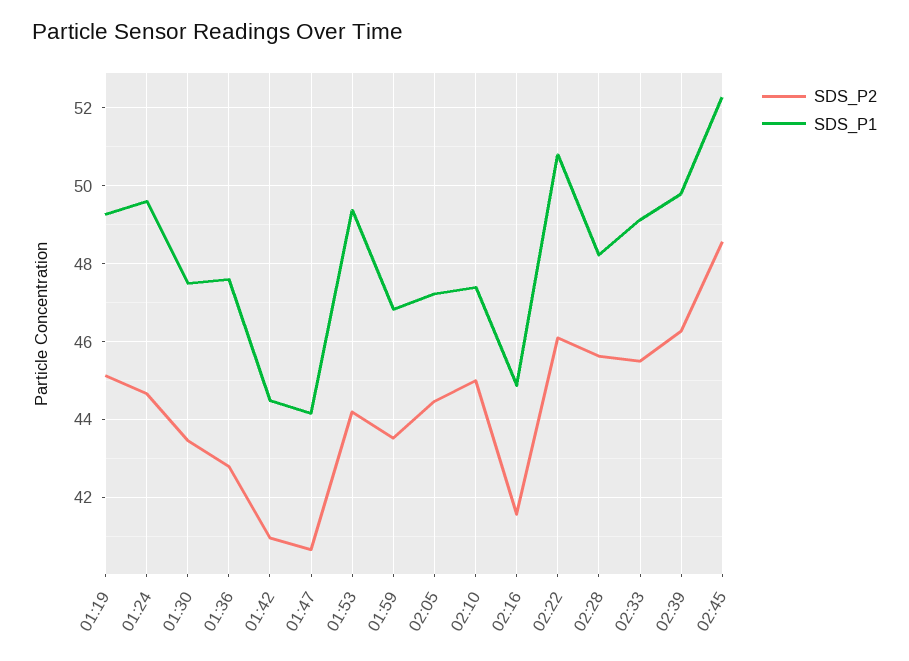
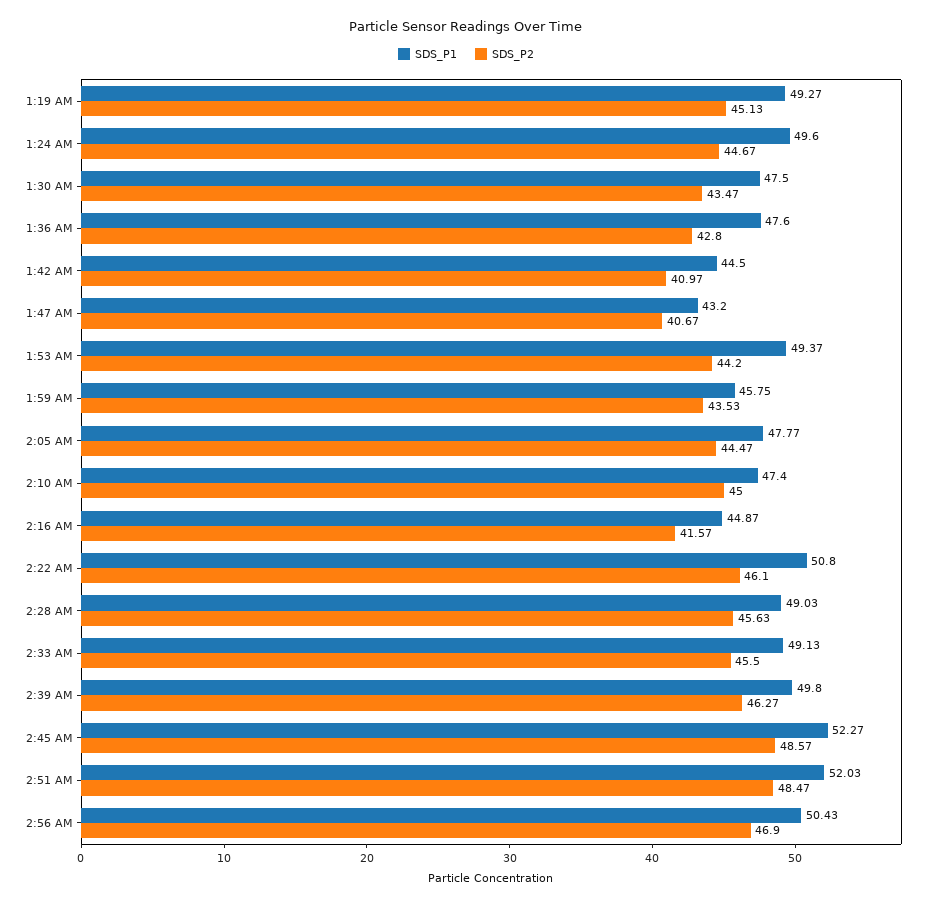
SDS_P1, 01:47: 44.2 -> 43.2
SDS_P1, 01:59: 46.8 -> 45.75
SDS_P1, 02:05: 47.2 -> 47.77
SDS_P1, 02:28: 48.2 -> 49.03
SDS_P1, 2:51 AM: none -> 52.03
SDS_P2, 2:51 AM: none -> 48.47
SDS_P1, 2:56 AM: none -> 50.43
SDS_P2, 2:56 AM: none -> 46.9

